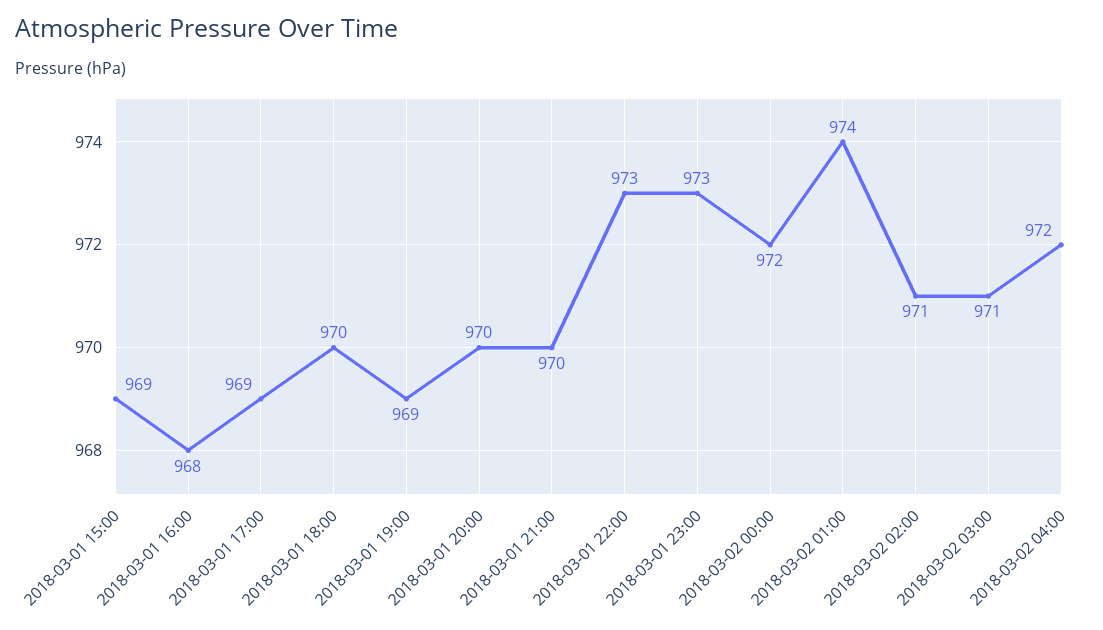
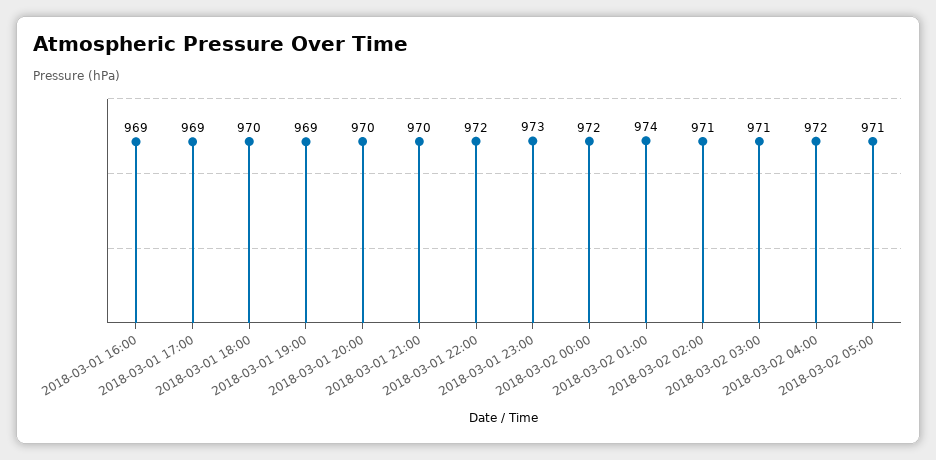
2018-03-01 15:00: 969 -> none
2018-03-01 16:00: 968 -> 969
2018-03-01 22:00: 973 -> 972
2018-03-02 05:00: none -> 971

